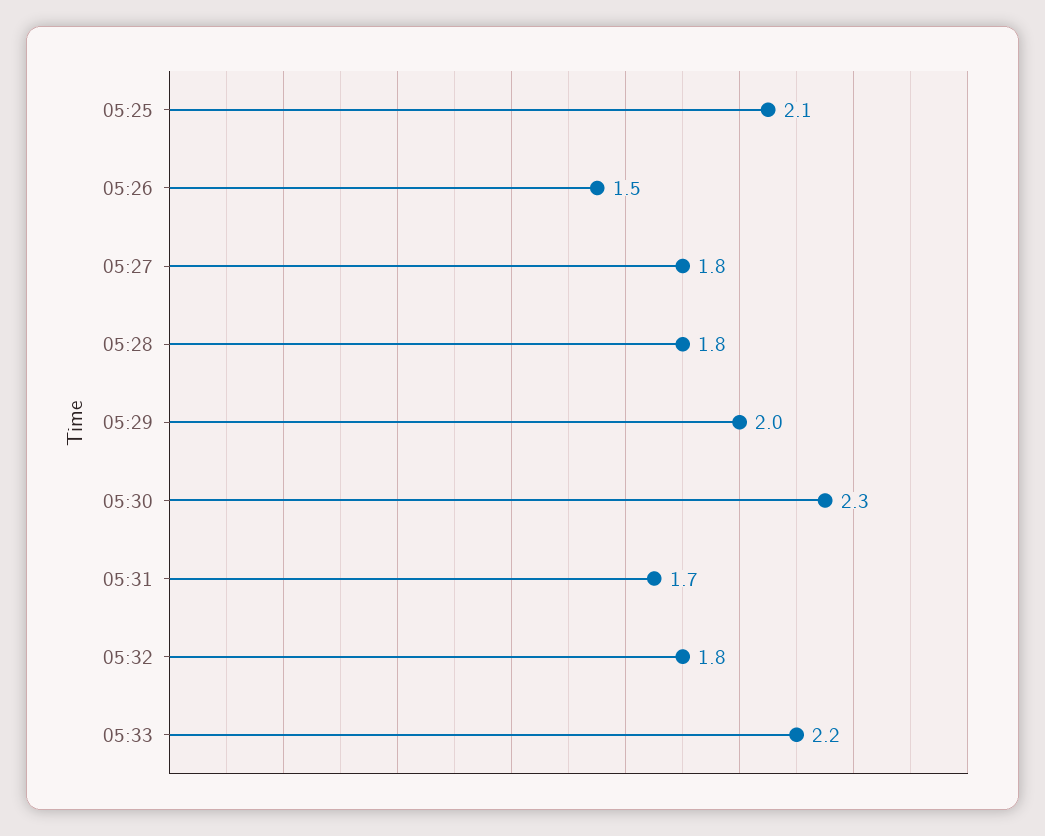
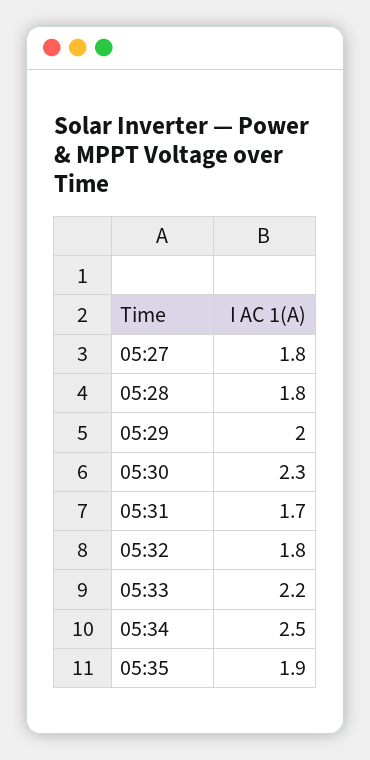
05:25: 2.1 -> none
05:26: 1.5 -> none
05:34: none -> 2.5
05:35: none -> 1.9

